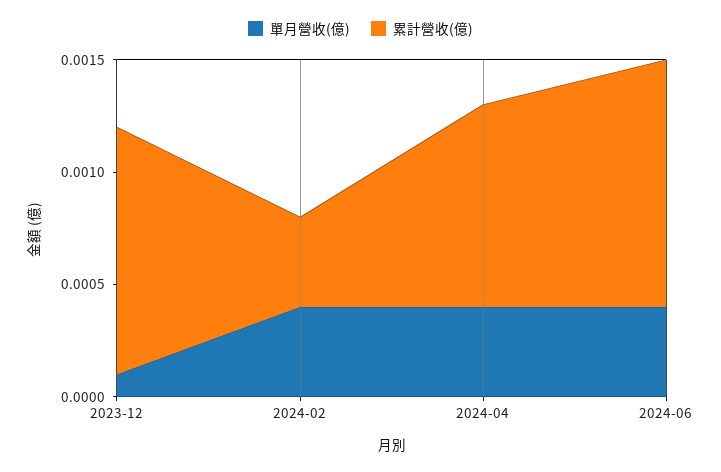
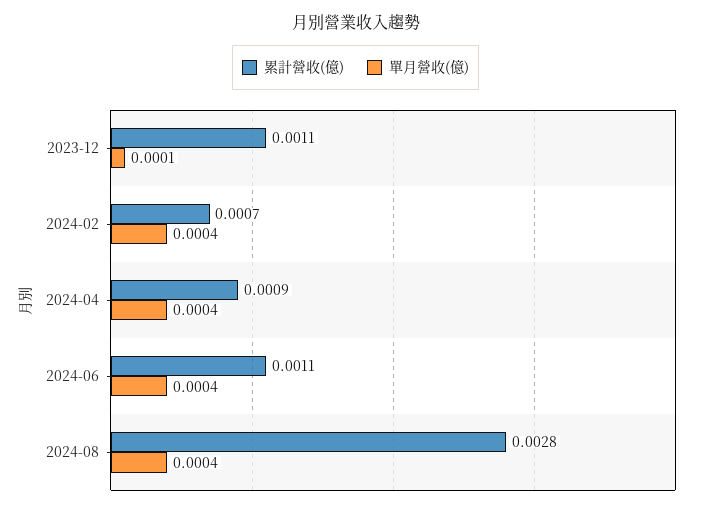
累計營收(億), 2024-02: 0.0004 -> 0.0007
累計營收(億), 2024-08: none -> 0.0028
單月營收(億), 2024-08: none -> 0.0004

